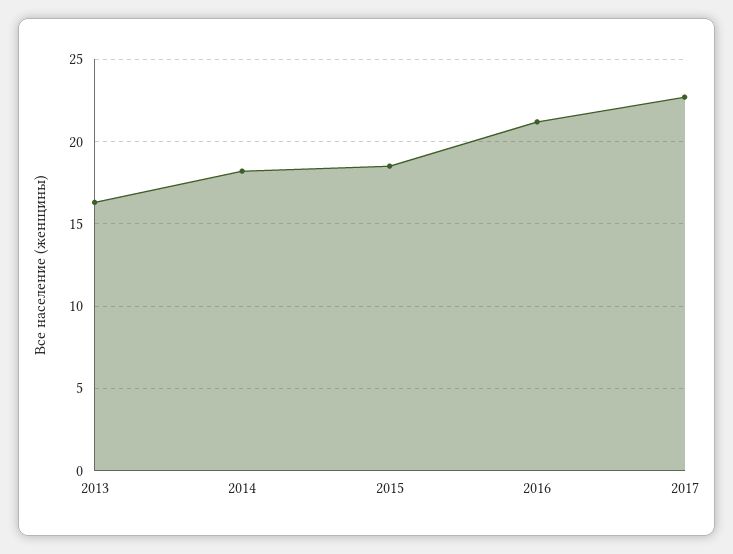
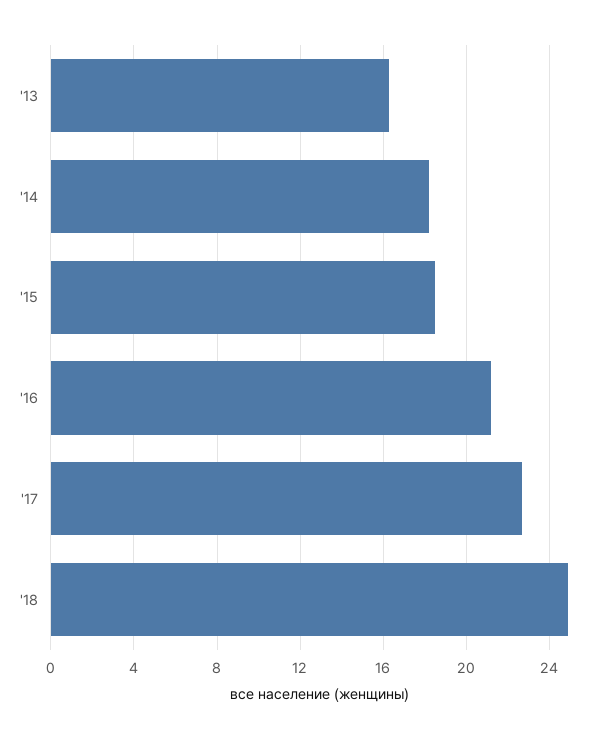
'18: none -> 25

